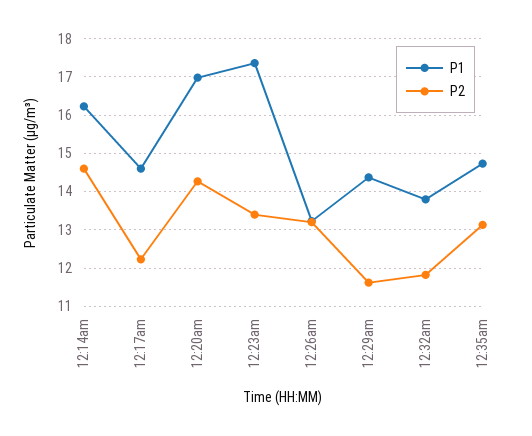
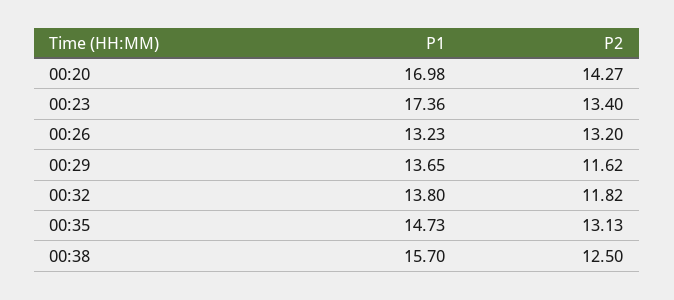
P1, 12:14am: 16.2 -> none
P2, 12:14am: 14.6 -> none
P1, 12:17am: 14.6 -> none
P2, 12:17am: 12.2 -> none
P1, 12:29am: 14.4 -> 13.65
P1, 00:38: none -> 15.7
P2, 00:38: none -> 12.5

